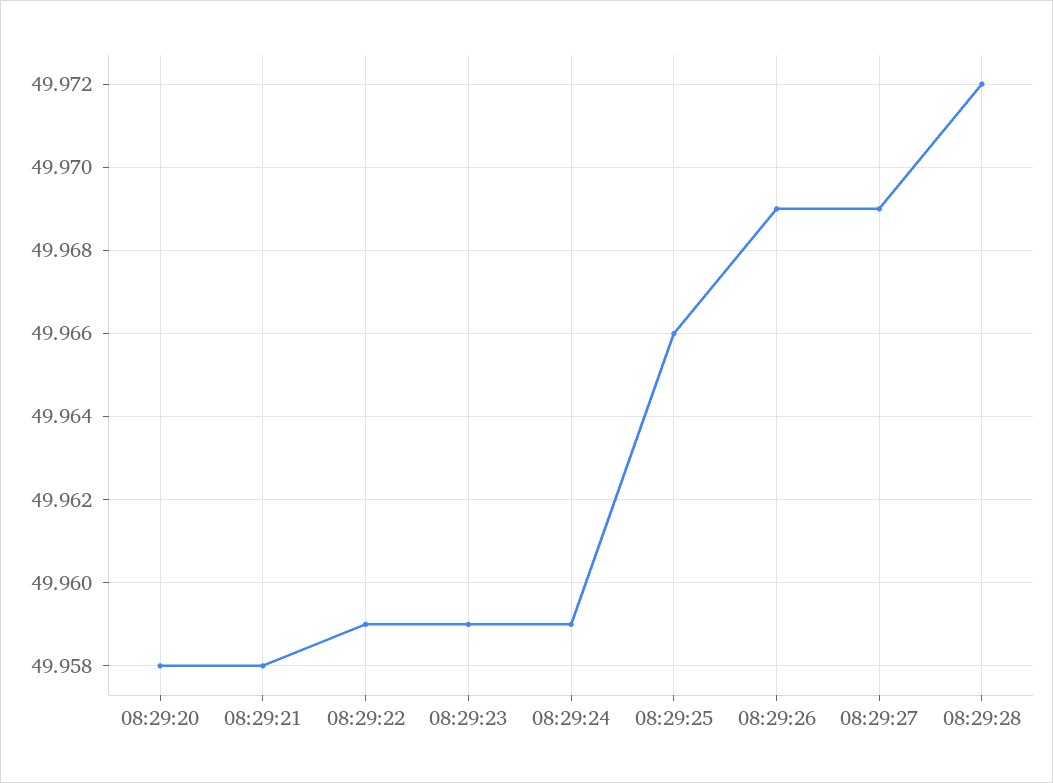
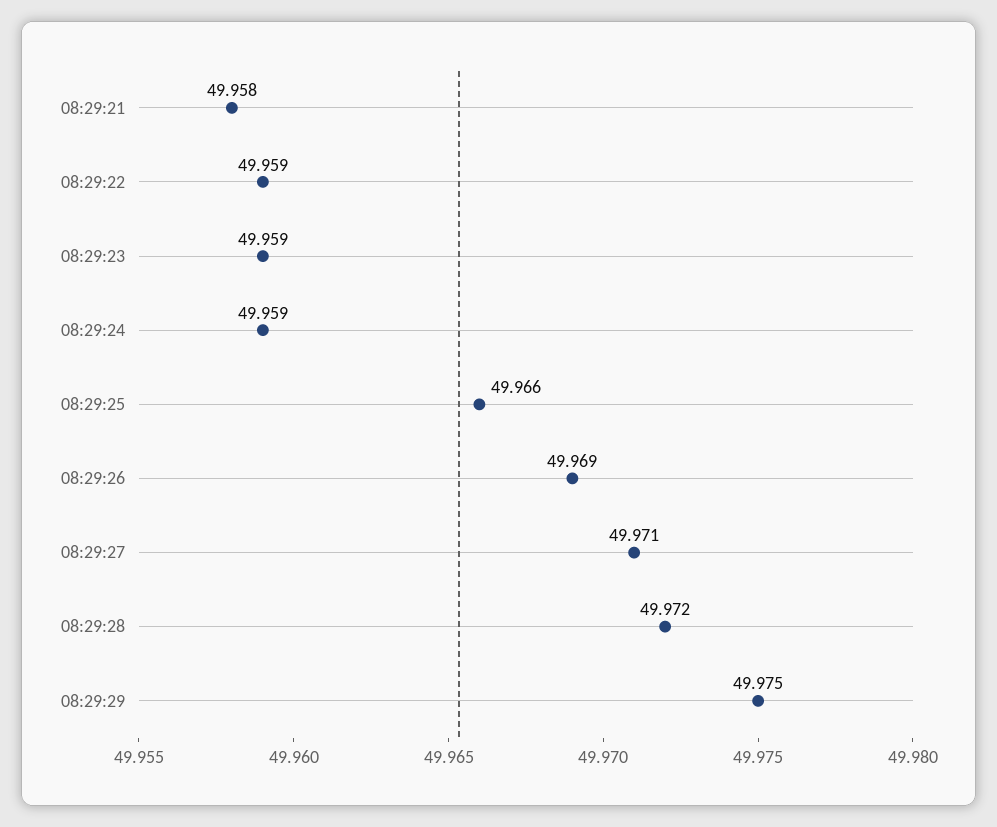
08:29:20: 49.958 -> none
08:29:27: 49.969 -> 49.971
08:29:29: none -> 49.975

